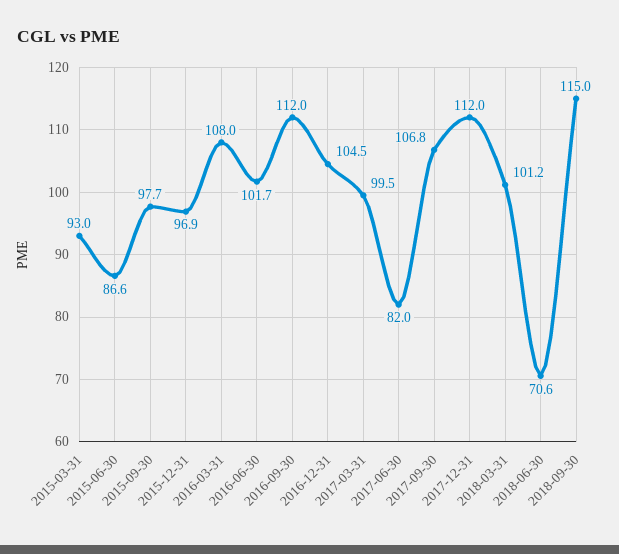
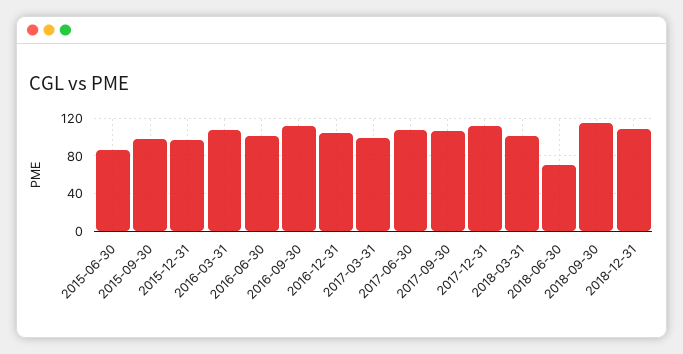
2015-03-31: 93 -> none
2017-06-30: 82 -> 110
2018-12-31: none -> 110

